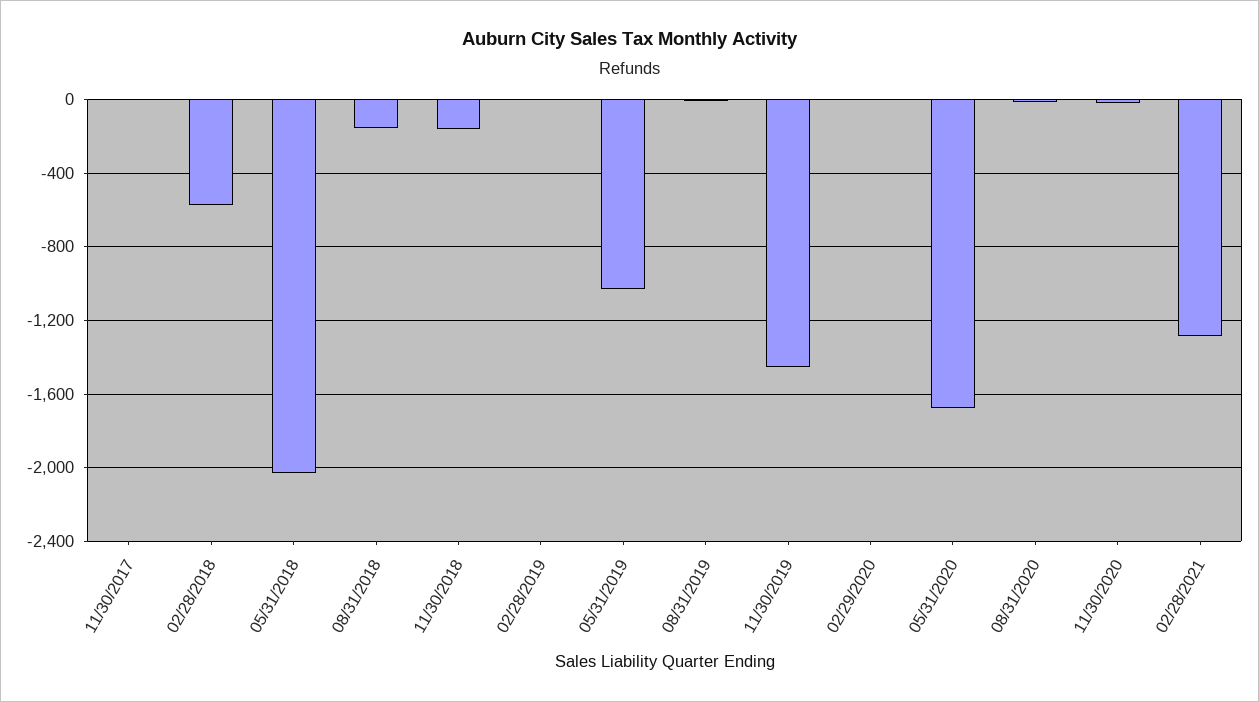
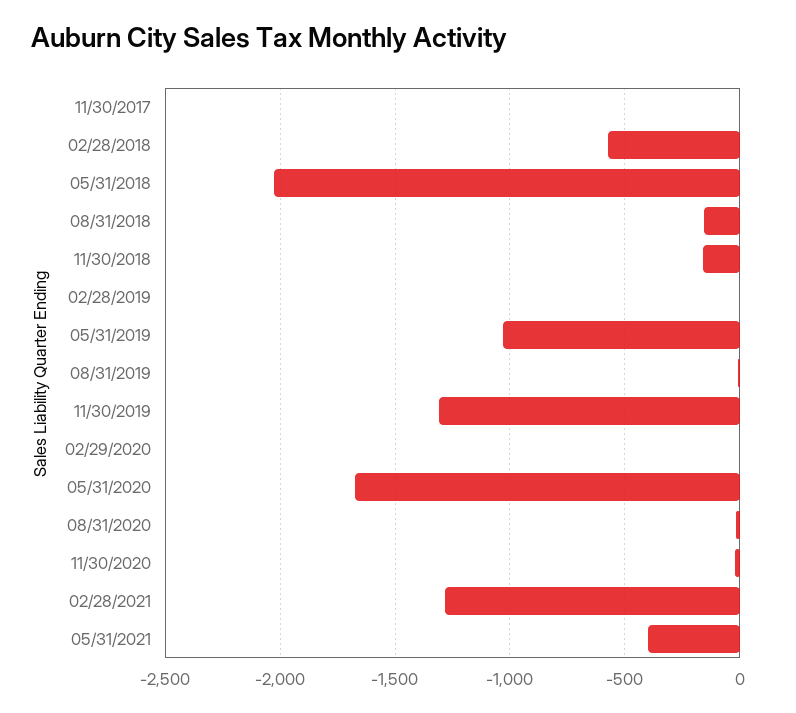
11/30/2019: -1450 -> -1300
05/31/2021: none -> -400

